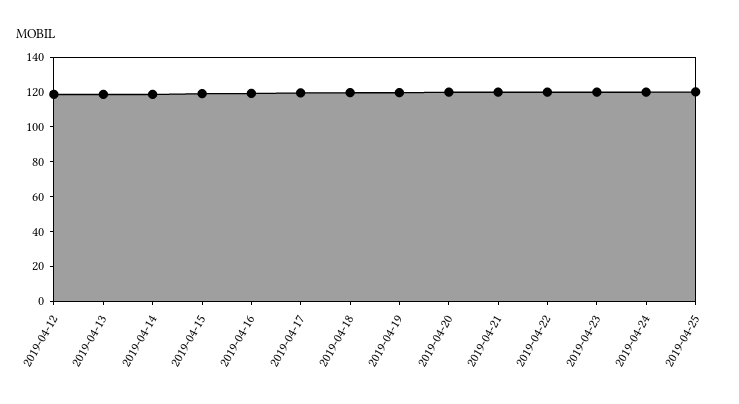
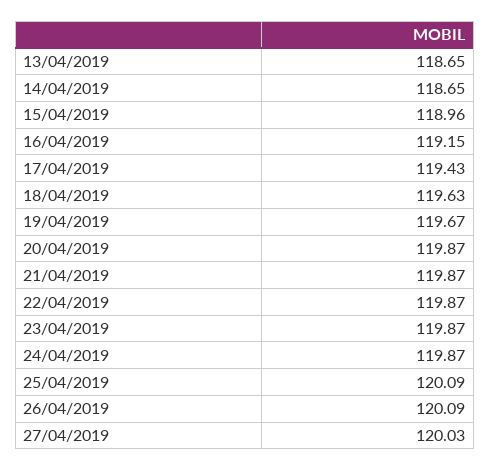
2019-04-12: 120 -> none
26/04/2019: none -> 120.09
27/04/2019: none -> 120.03

